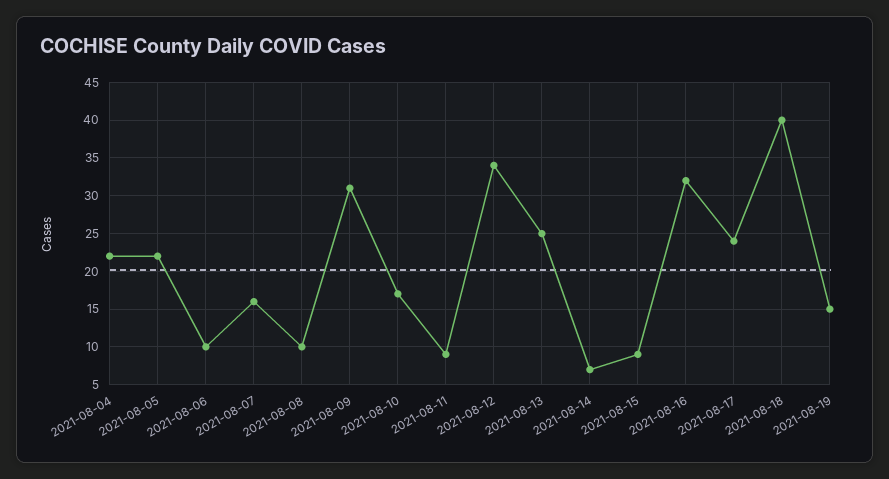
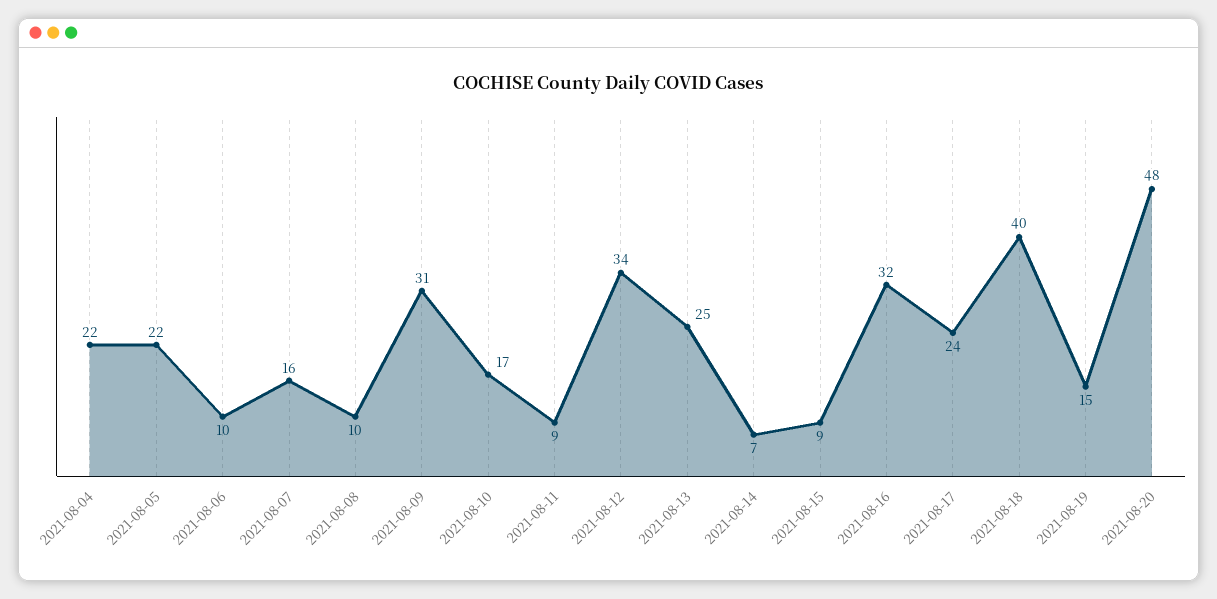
2021-08-20: none -> 48

